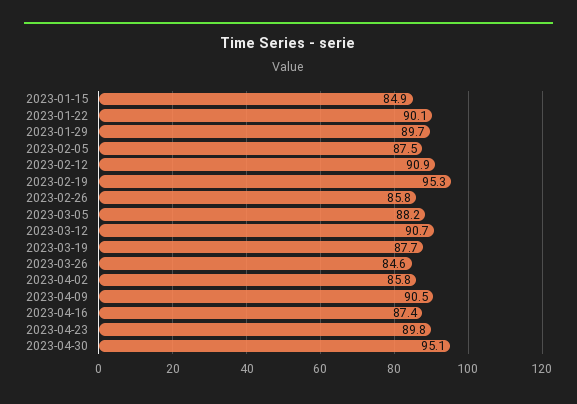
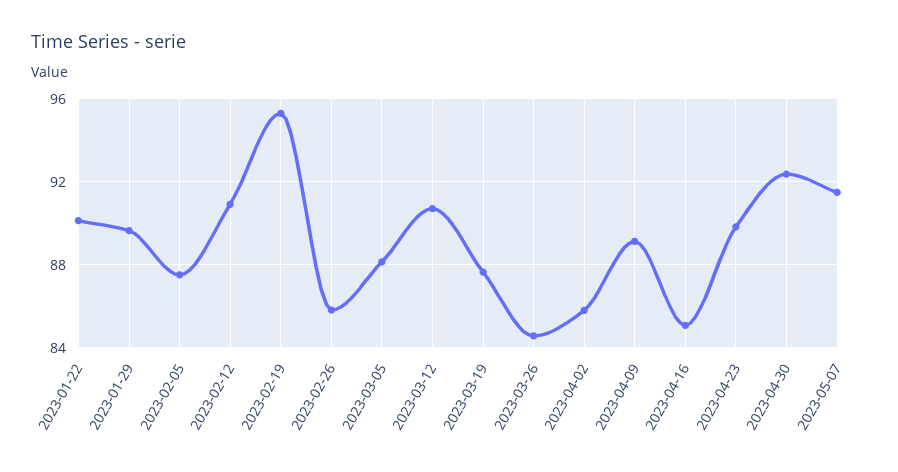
2023-01-15: 84.9 -> none
2023-04-09: 90.5 -> 89
2023-04-16: 87.4 -> 85
2023-04-30: 95.1 -> 92.5
2023-05-07: none -> 91.5

